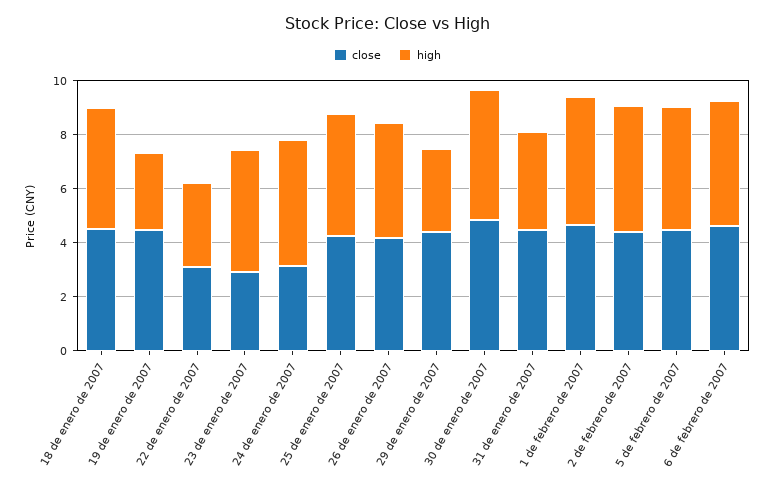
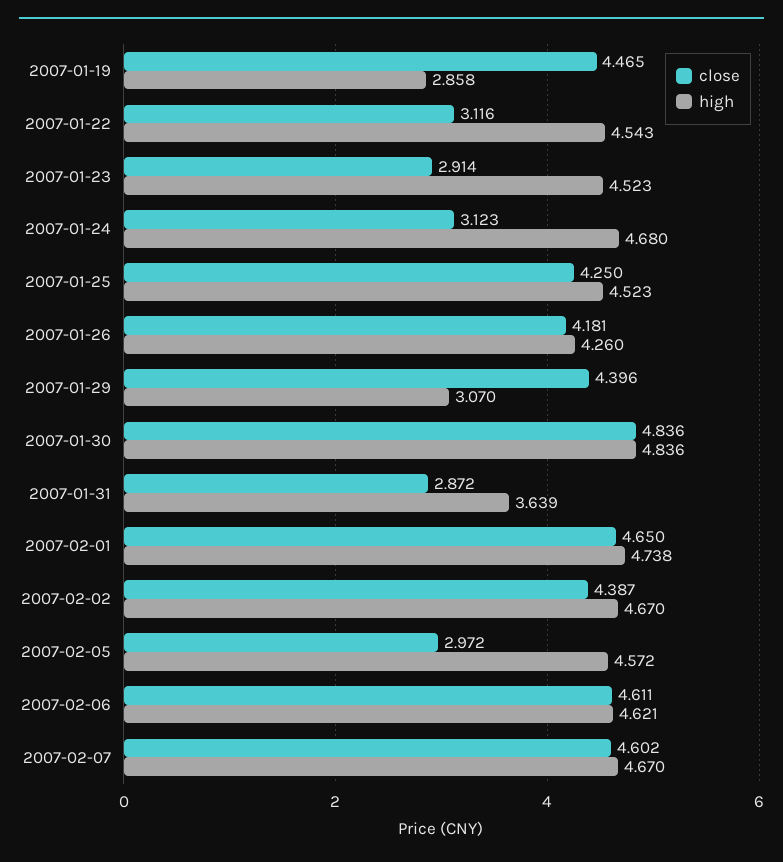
close, 18 de enero de 2007: 4.5 -> none
high, 18 de enero de 2007: 4.5 -> none
high, 22 de enero de 2007: 3 -> 4.543
close, 31 de enero de 2007: 4.5 -> 2.872
close, 5 de febrero de 2007: 4.5 -> 2.972
close, 2007-02-07: none -> 4.602
high, 2007-02-07: none -> 4.67

